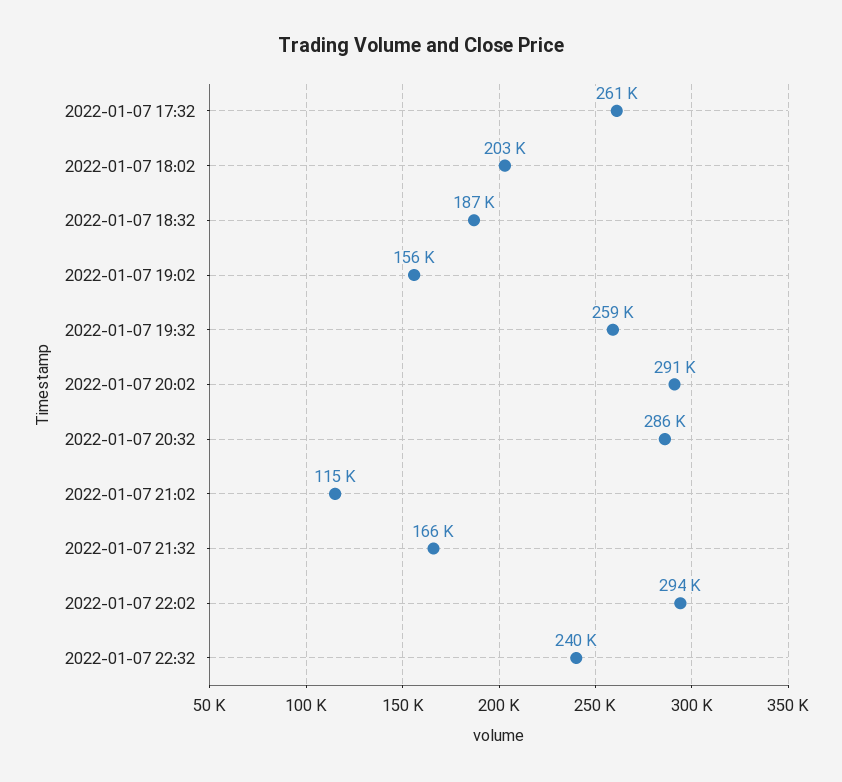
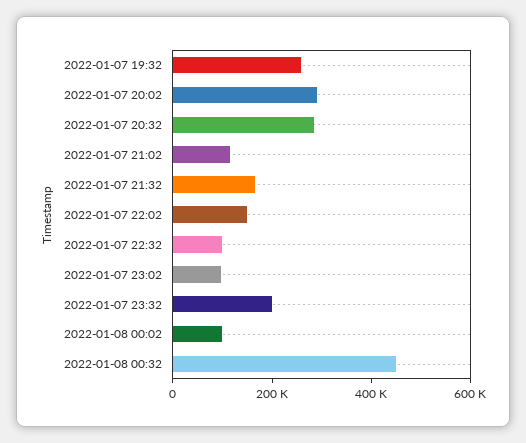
2022-01-07 17:32: 261000 -> none
2022-01-07 18:02: 203000 -> none
2022-01-07 18:32: 187000 -> none
2022-01-07 19:02: 156000 -> none
2022-01-07 22:02: 294000 -> 150000
2022-01-07 22:32: 240000 -> 100000
2022-01-07 23:02: none -> 100000
2022-01-07 23:32: none -> 200000
2022-01-08 00:02: none -> 100000
2022-01-08 00:32: none -> 450000

